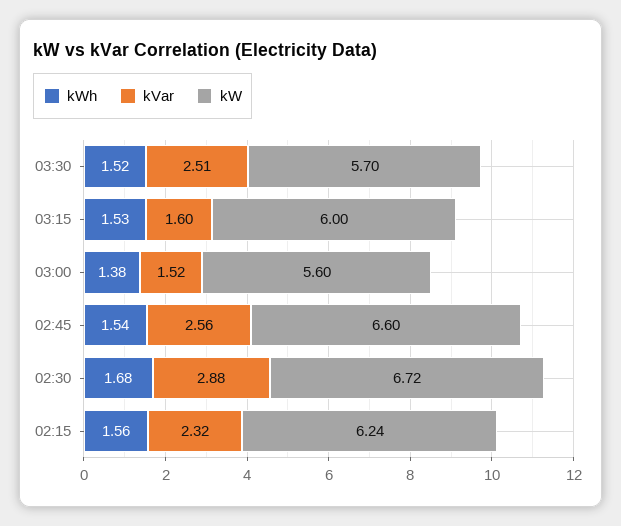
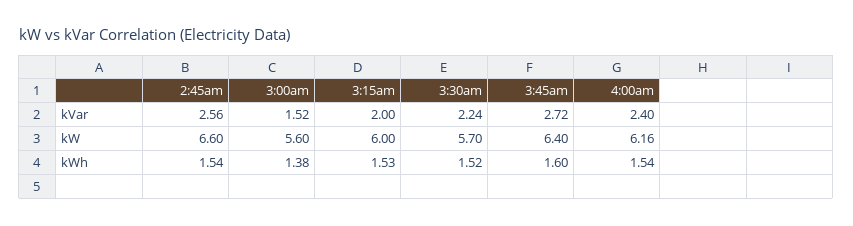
kVar, 03:30: 2.51 -> 2.24
kVar, 03:15: 1.6 -> 2
kWh, 02:30: 1.68 -> none
kVar, 02:30: 2.88 -> none
kW, 02:30: 6.72 -> none
kWh, 02:15: 1.56 -> none
kVar, 02:15: 2.32 -> none
kW, 02:15: 6.24 -> none
kVar, 3:45am: none -> 2.72
kVar, 4:00am: none -> 2.4
kW, 3:45am: none -> 6.4
kW, 4:00am: none -> 6.16
kWh, 3:45am: none -> 1.6
kWh, 4:00am: none -> 1.54

